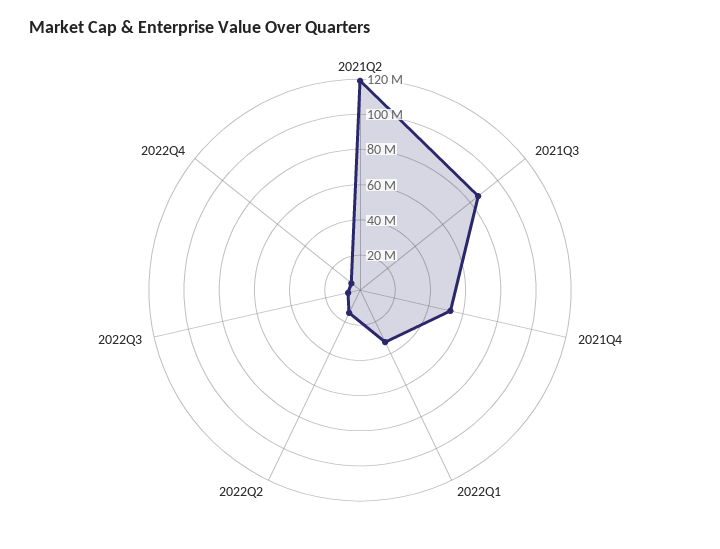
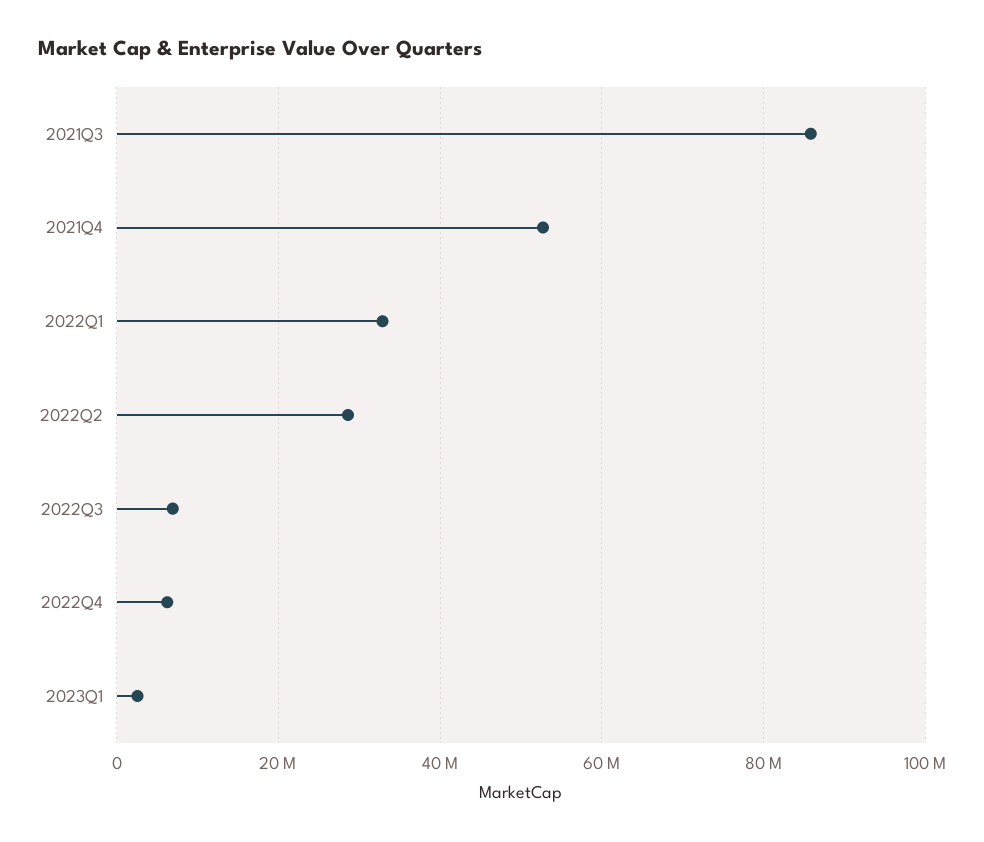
2021Q2: 120000000 -> none
2022Q2: 15000000 -> 28000000
2023Q1: none -> 2000000

